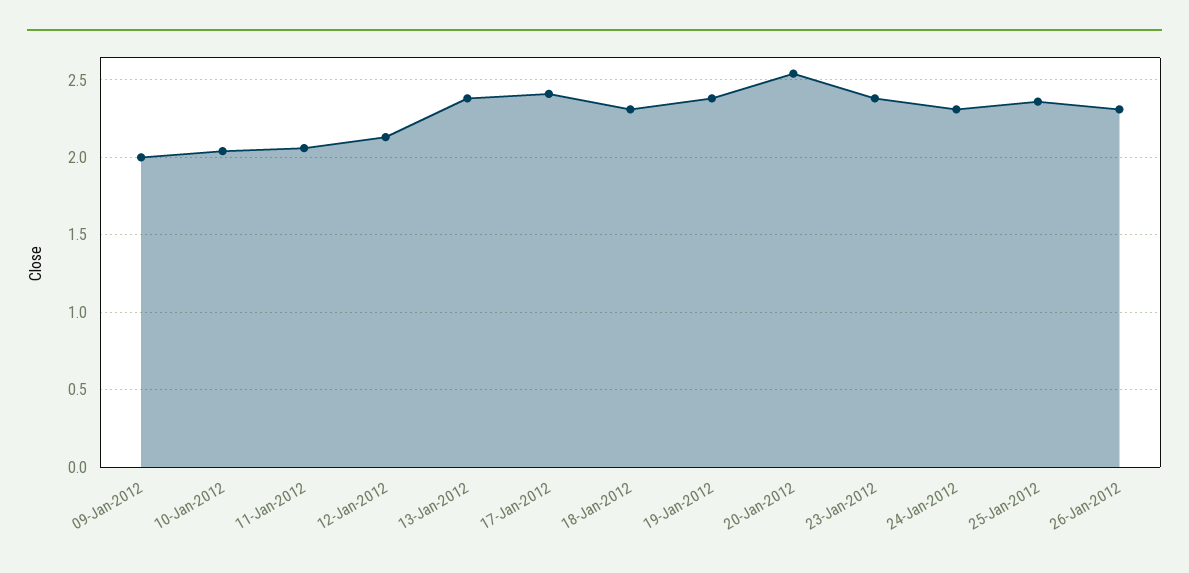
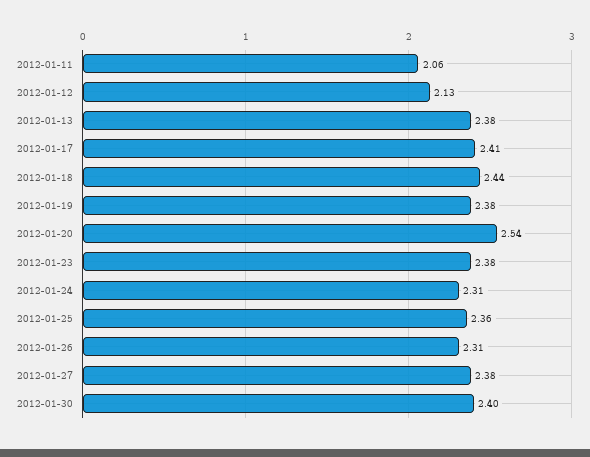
09-Jan-2012: 2 -> none
10-Jan-2012: 2.05 -> none
18-Jan-2012: 2.3 -> 2.44
2012-01-27: none -> 2.38
2012-01-30: none -> 2.4

